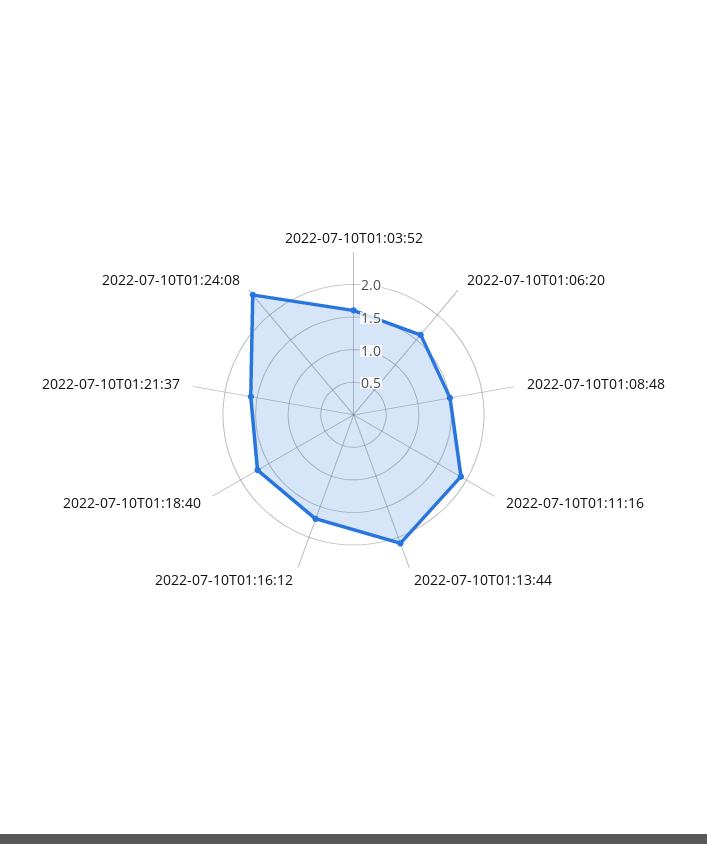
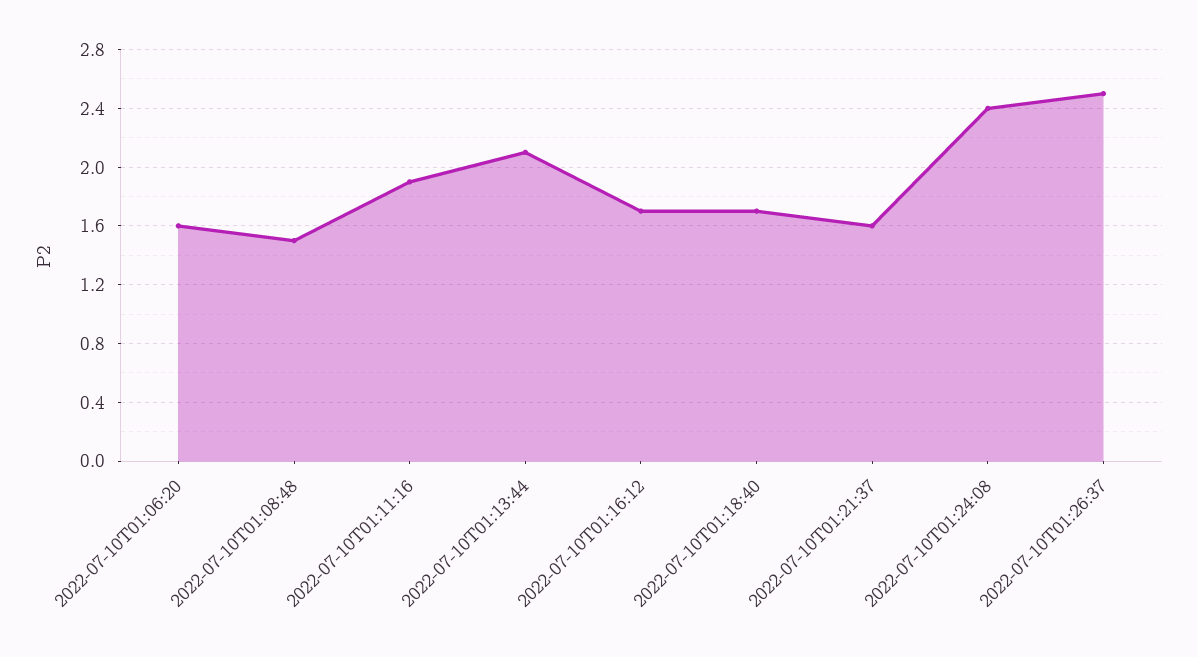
2022-07-10T01:03:52: 1.5 -> none
2022-07-10T01:26:37: none -> 2.5

